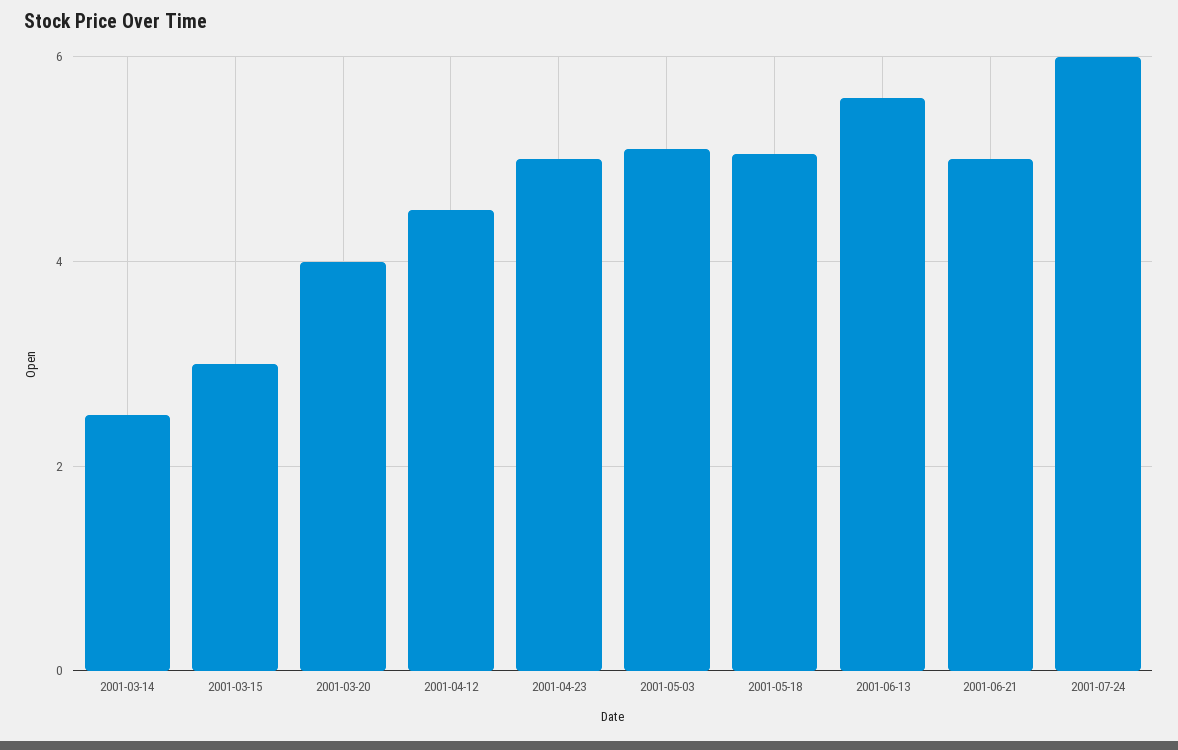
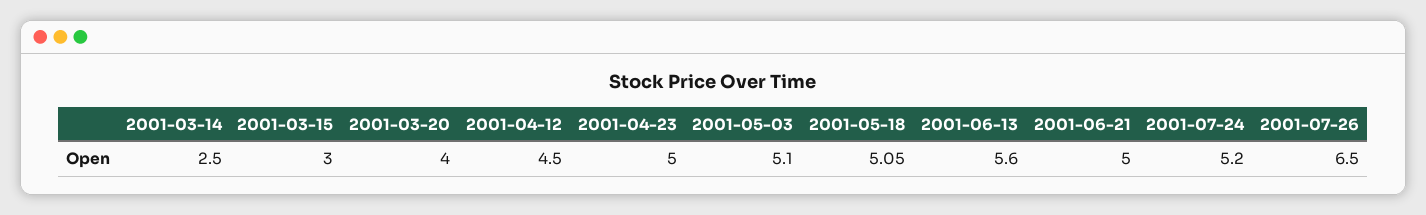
2001-07-24: 6 -> 5.2
2001-07-26: none -> 6.5

